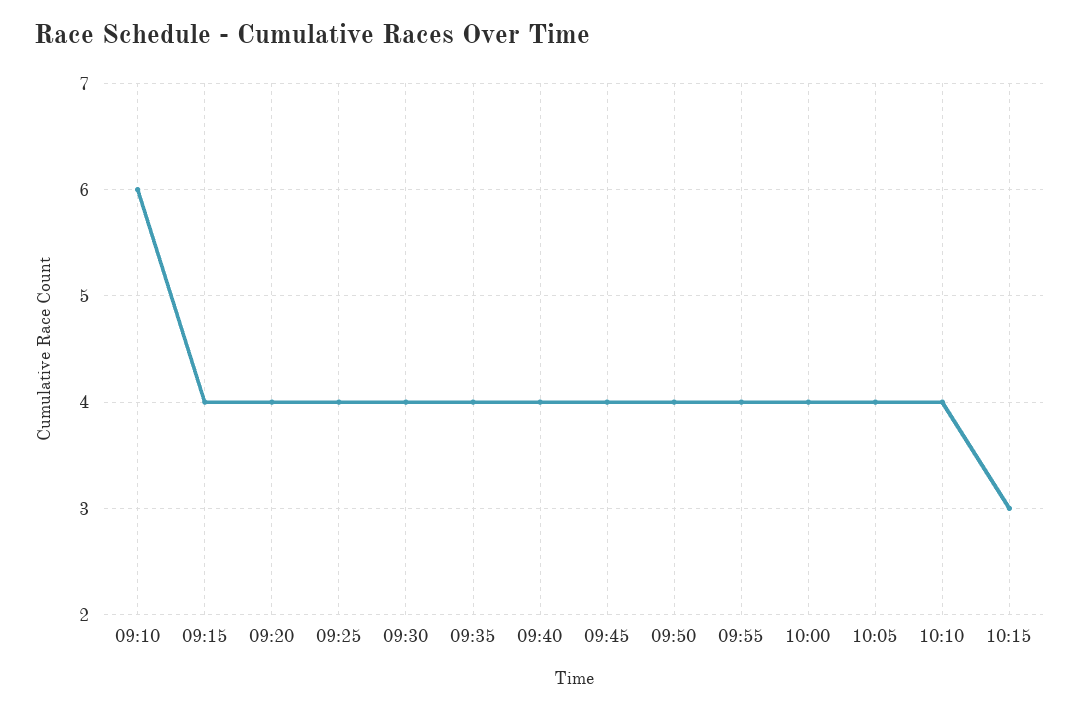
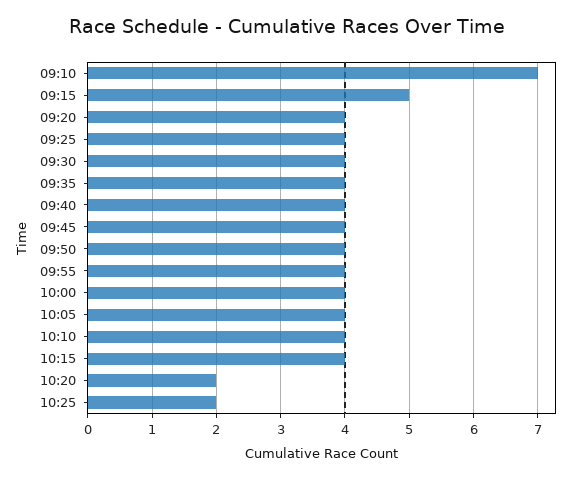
09:10: 6 -> 7
09:15: 4 -> 5
10:15: 3 -> 4
10:20: none -> 2
10:25: none -> 2

